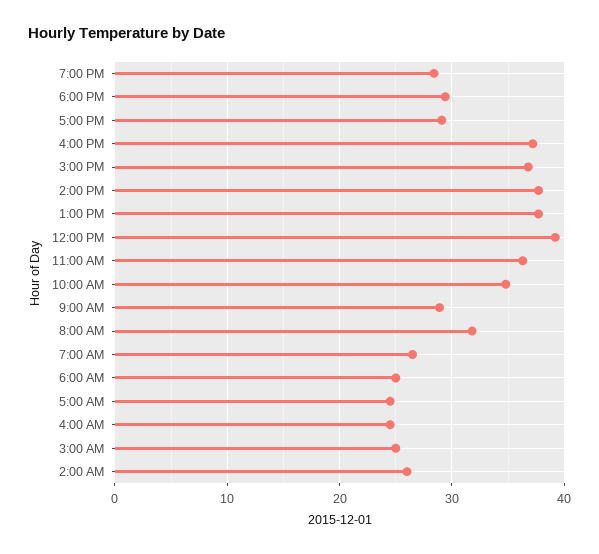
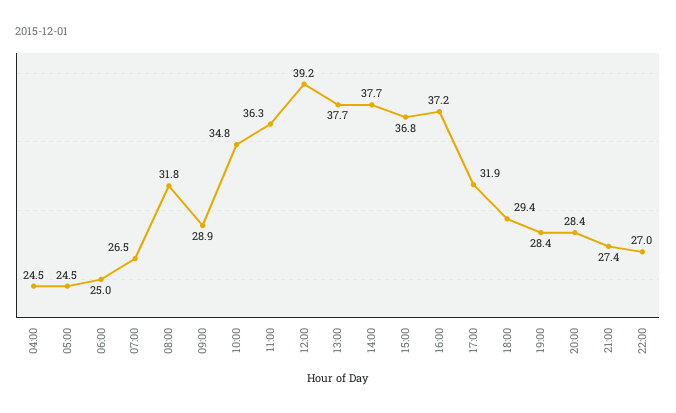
5:00 PM: 29 -> 31.9
3:00 AM: 25 -> none
2:00 AM: 26 -> none
20:00: none -> 28.4
21:00: none -> 27.4
22:00: none -> 27

